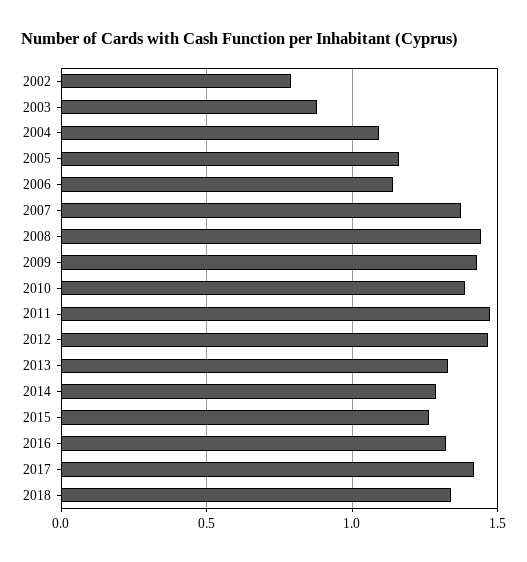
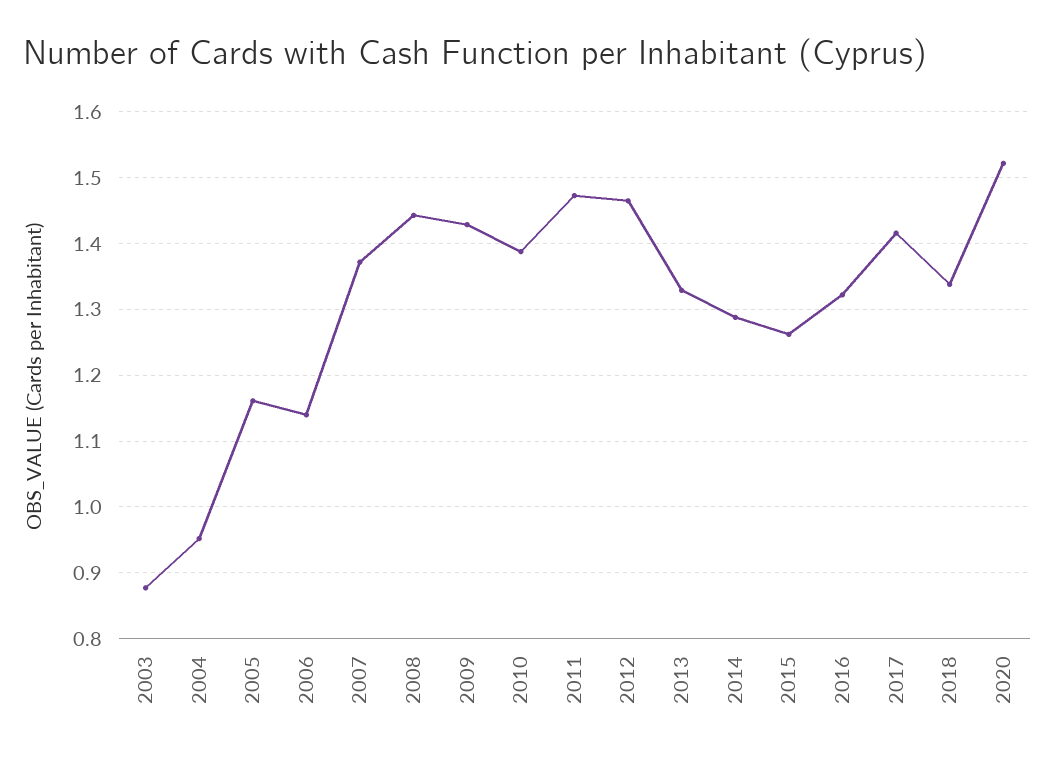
2002: 0.8 -> none
2004: 1.1 -> 0.95
2020: none -> 1.52

